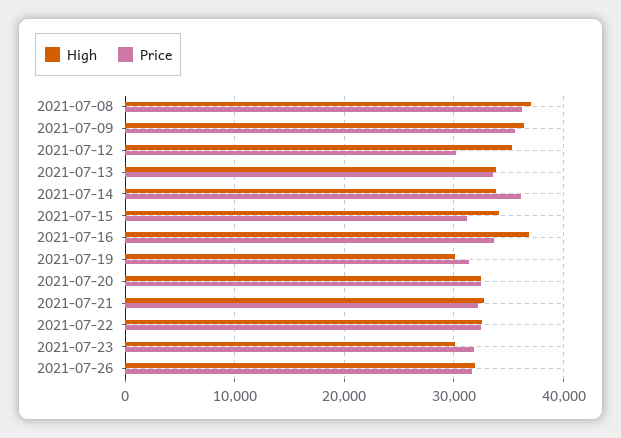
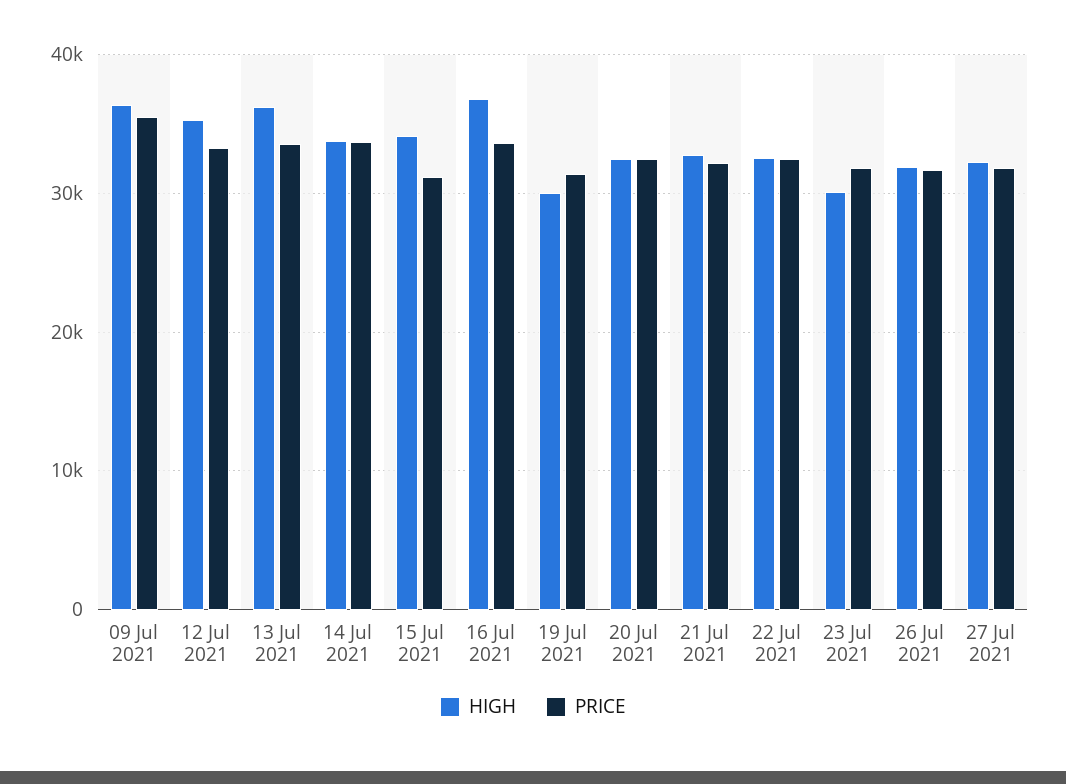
High, 2021-07-08: 37000 -> none
Price, 2021-07-08: 36000 -> none
Price, 2021-07-12: 30000 -> 33000
High, 2021-07-13: 34000 -> 36000
Price, 2021-07-14: 36000 -> 34000
High, 27 Jul 2021: none -> 32000
Price, 27 Jul 2021: none -> 32000

